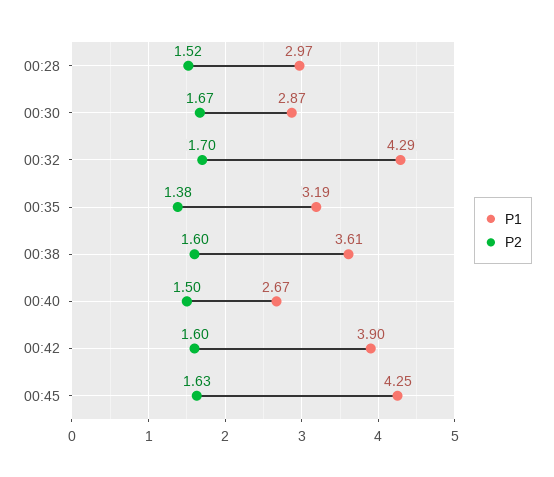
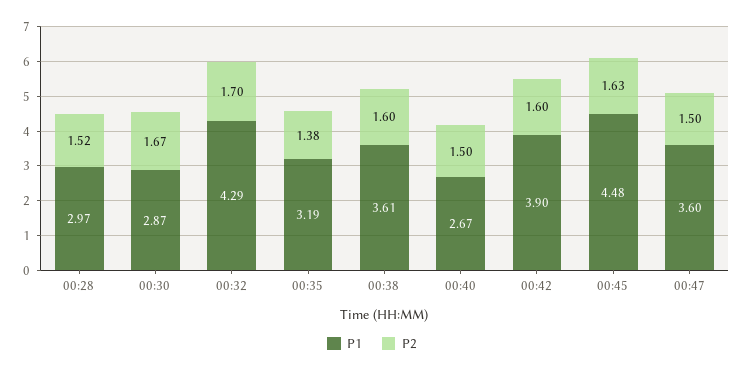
P1, 00:45: 4.25 -> 4.48
P1, 00:47: none -> 3.6
P2, 00:47: none -> 1.5

